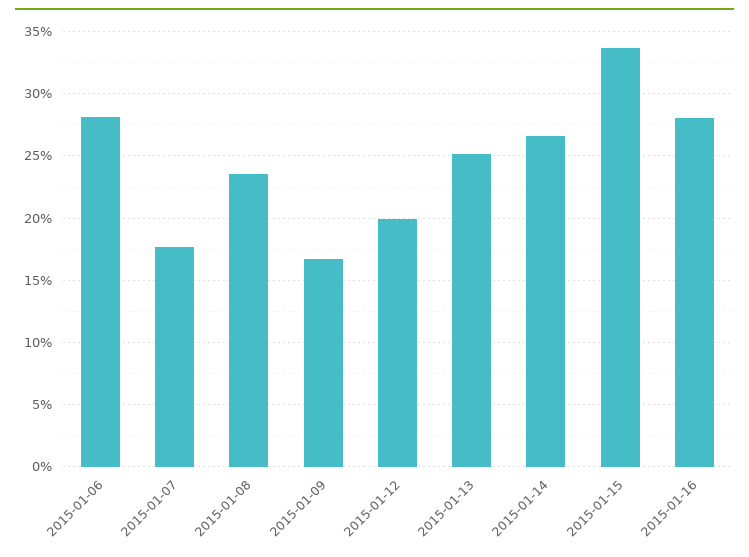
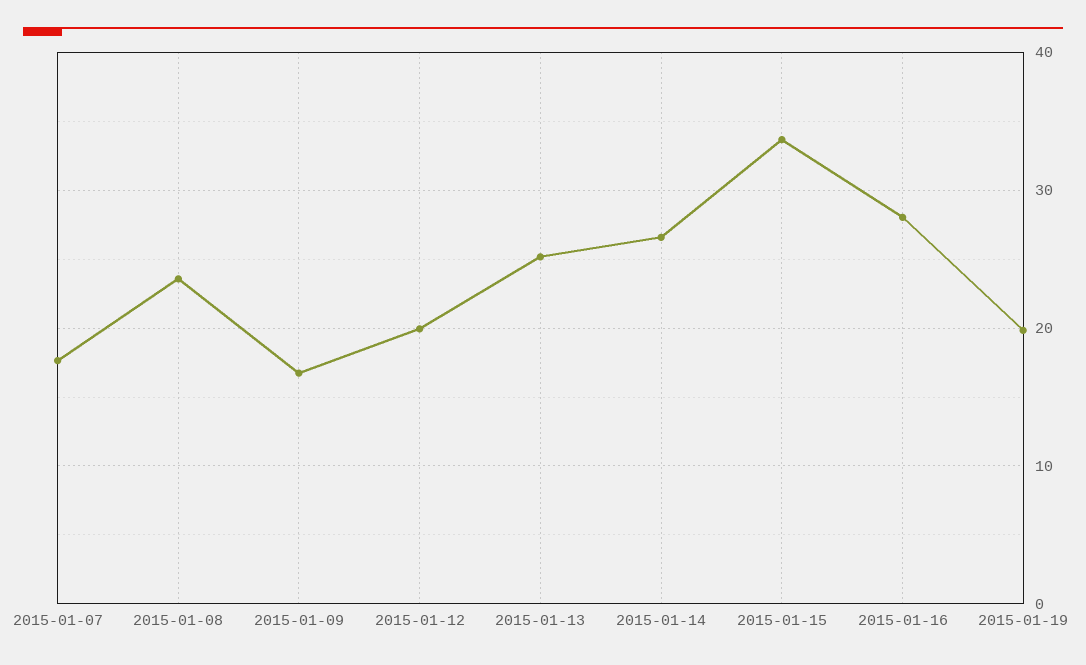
2015-01-06: 28 -> none
2015-01-19: none -> 20

